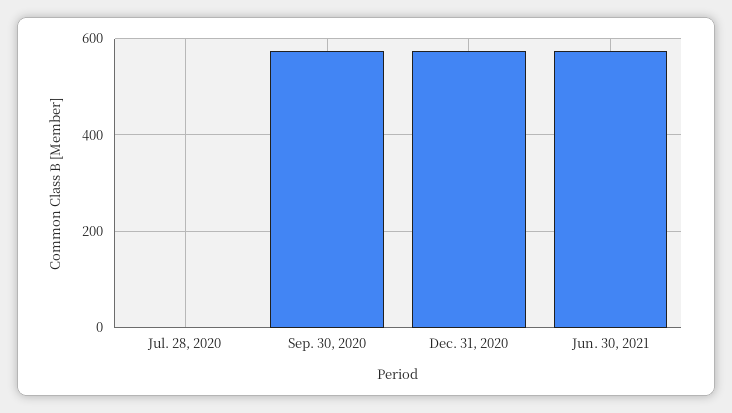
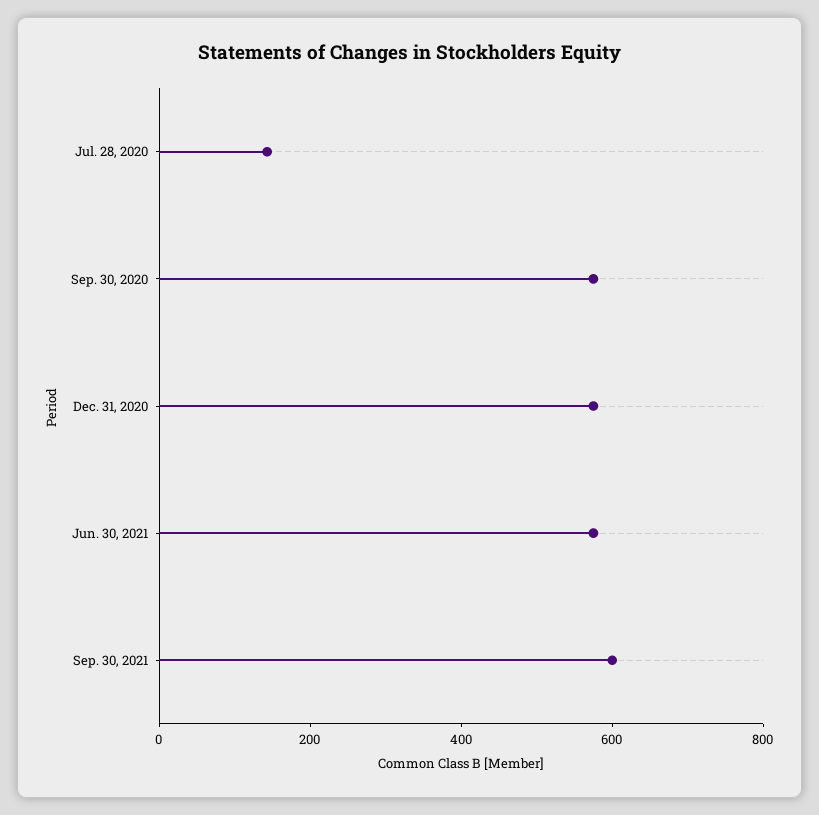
Jul. 28, 2020: 0 -> 150
Sep. 30, 2021: none -> 600

